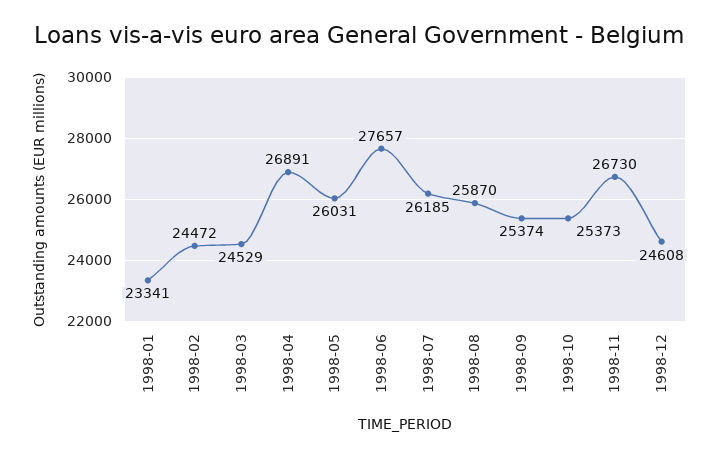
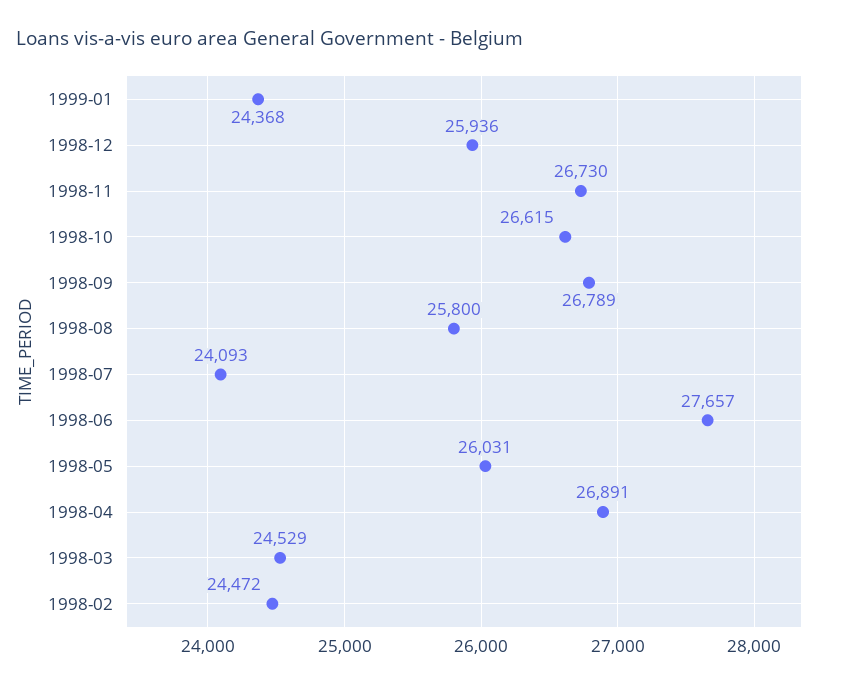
1998-01: 23341 -> none
1998-07: 26185 -> 24093
1998-08: 25870 -> 25800
1998-09: 25374 -> 26789
1998-10: 25373 -> 26615
1998-12: 24608 -> 25936
1999-01: none -> 24368

